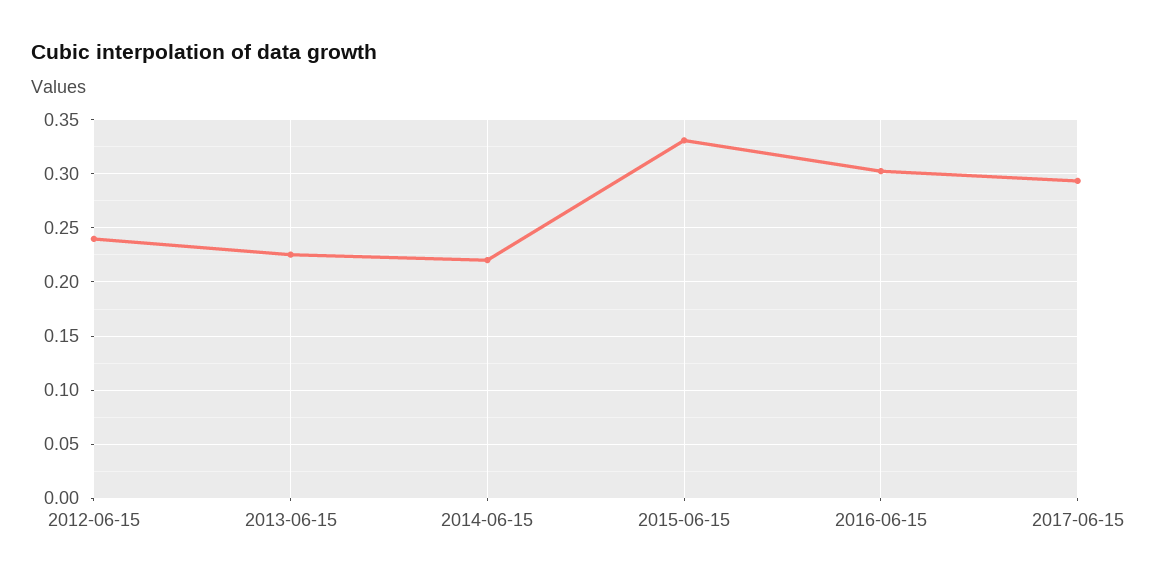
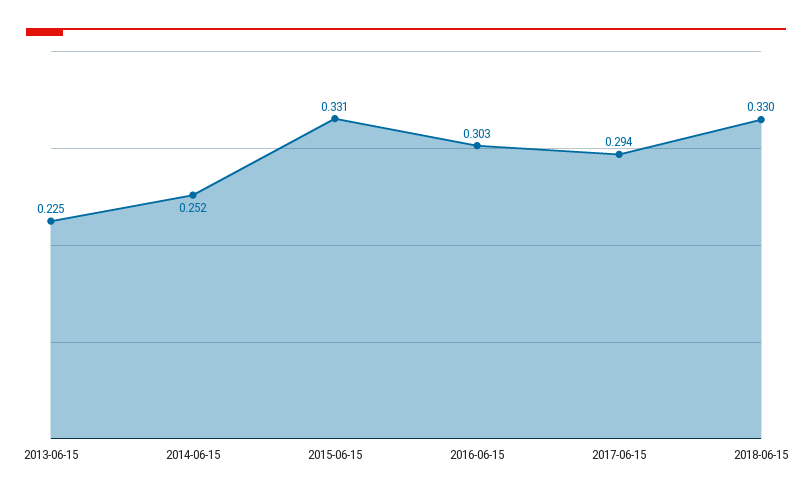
2012-06-15: 0.24 -> none
2014-06-15: 0.22 -> 0.252
2018-06-15: none -> 0.33

